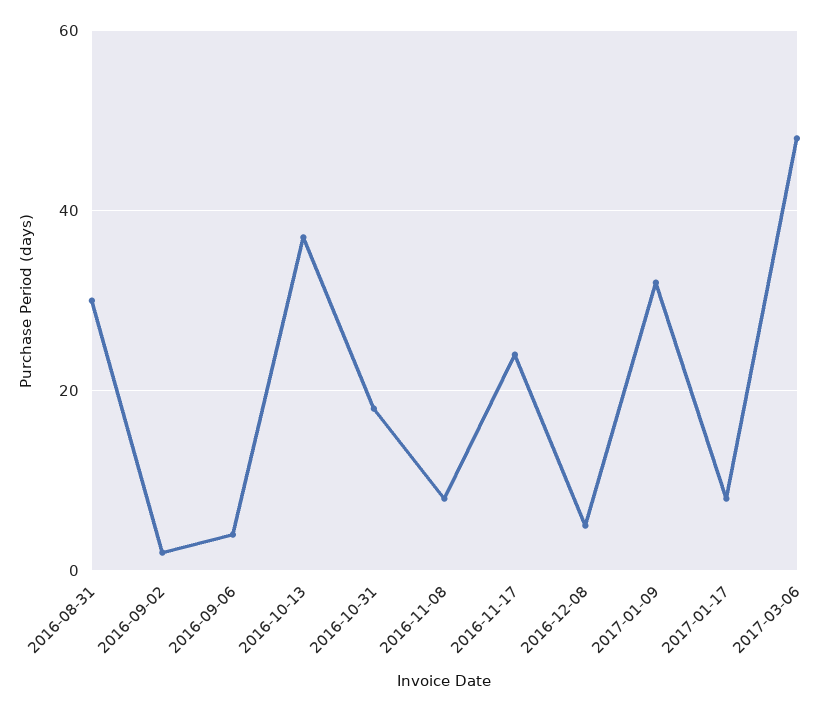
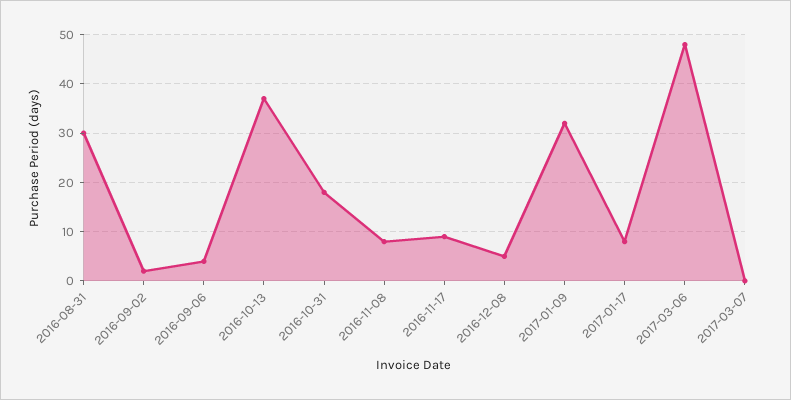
2016-11-17: 25 -> 10
2017-03-07: none -> 0

